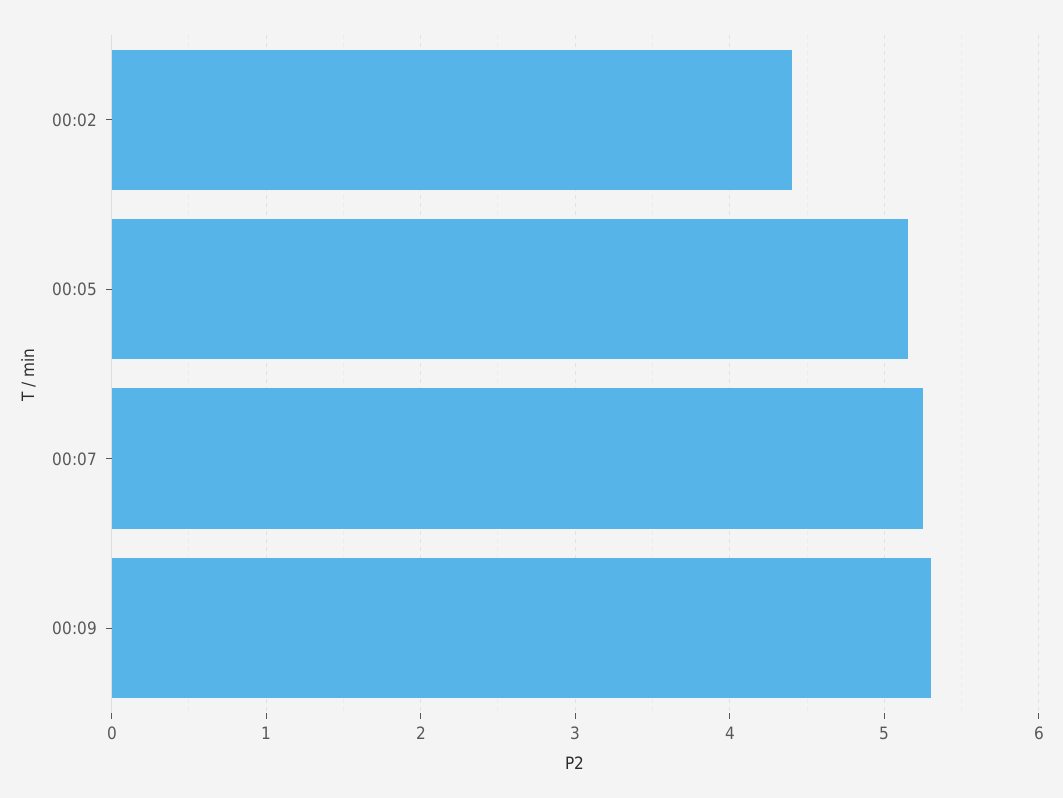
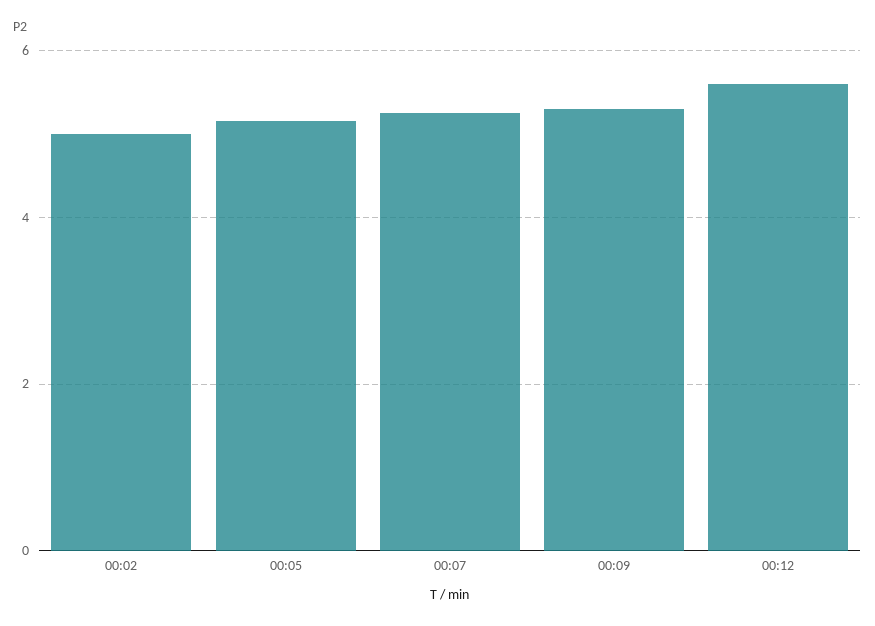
00:02: 4.4 -> 5
00:12: none -> 5.6

